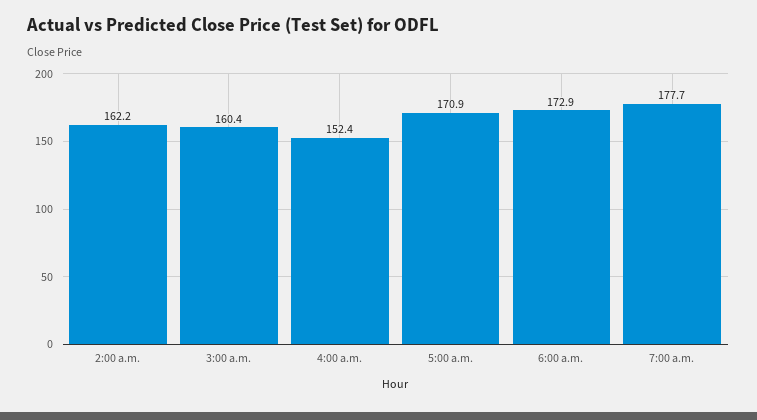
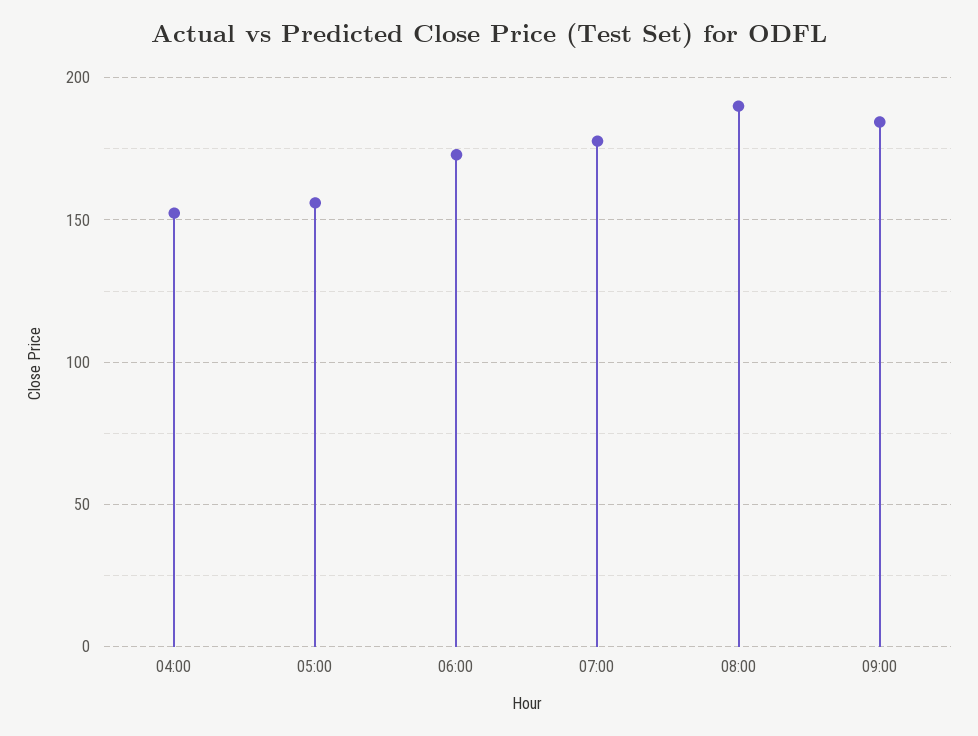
2:00 a.m.: 162.2 -> none
3:00 a.m.: 160.4 -> none
5:00 a.m.: 170.9 -> 155
08:00: none -> 190
09:00: none -> 185

